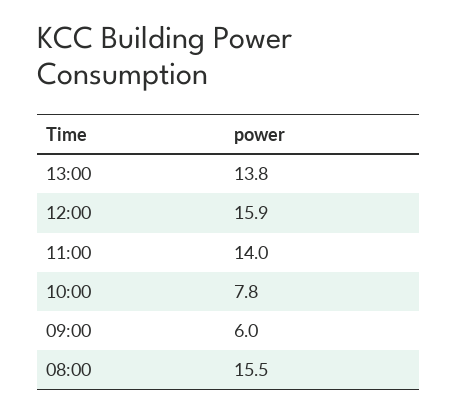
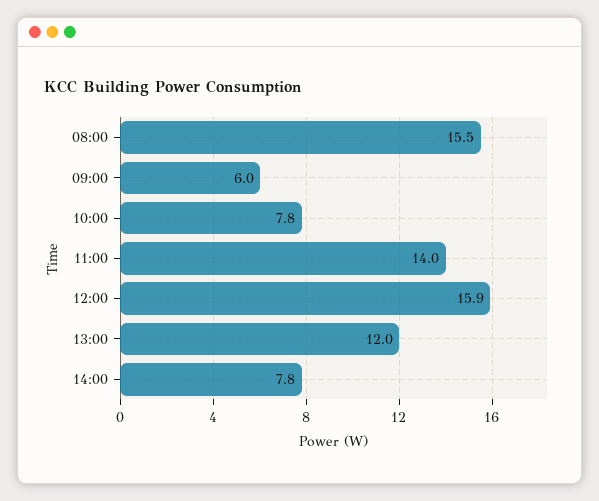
13:00: 13.8 -> 12
14:00: none -> 7.8

